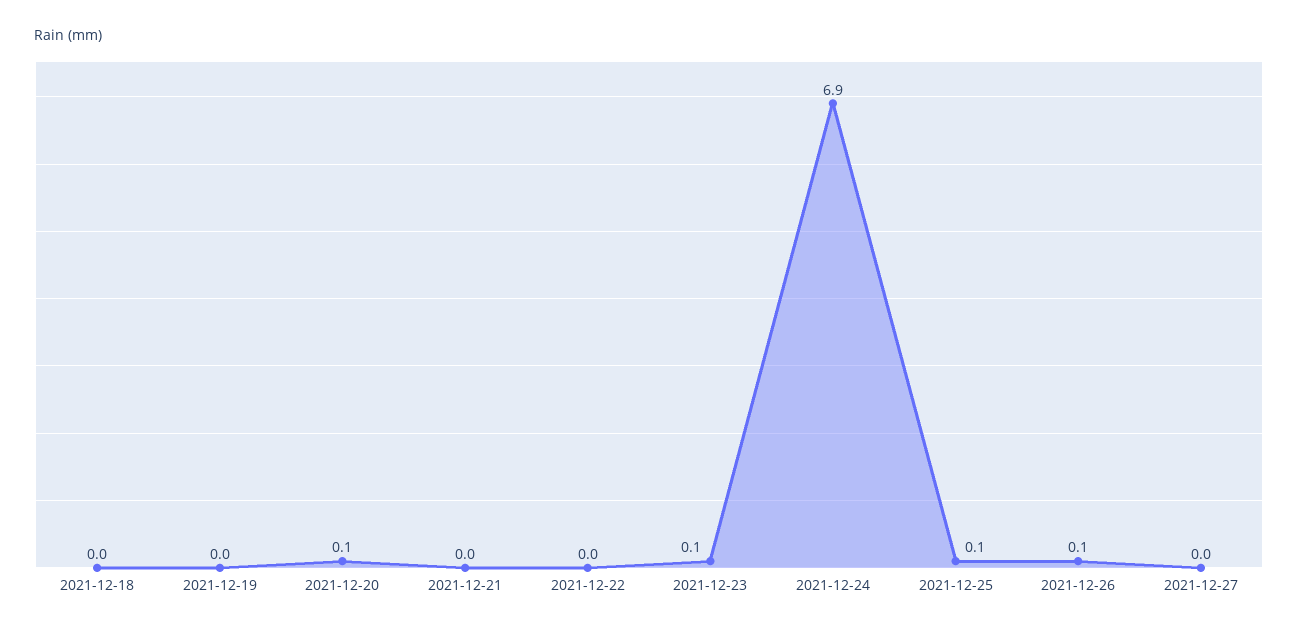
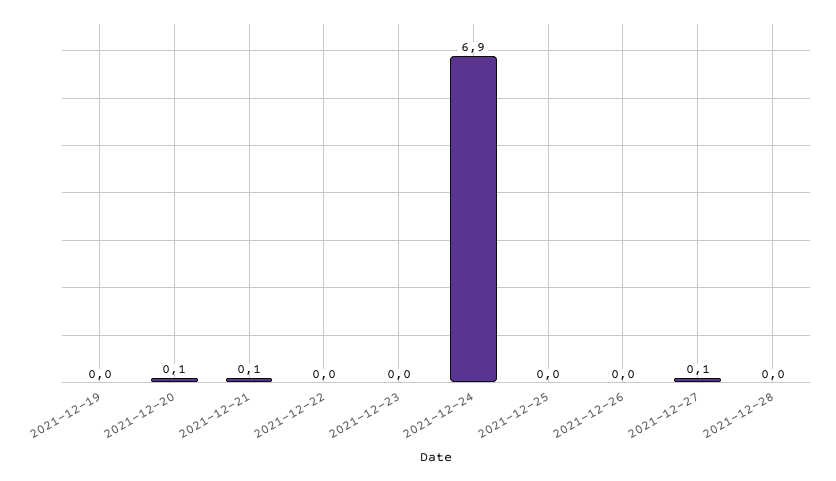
2021-12-18: 0 -> none
2021-12-21: 0 -> 0.1
2021-12-23: 0.1 -> 0
2021-12-25: 0.1 -> 0
2021-12-26: 0.1 -> 0
2021-12-27: 0 -> 0.1
2021-12-28: none -> 0

